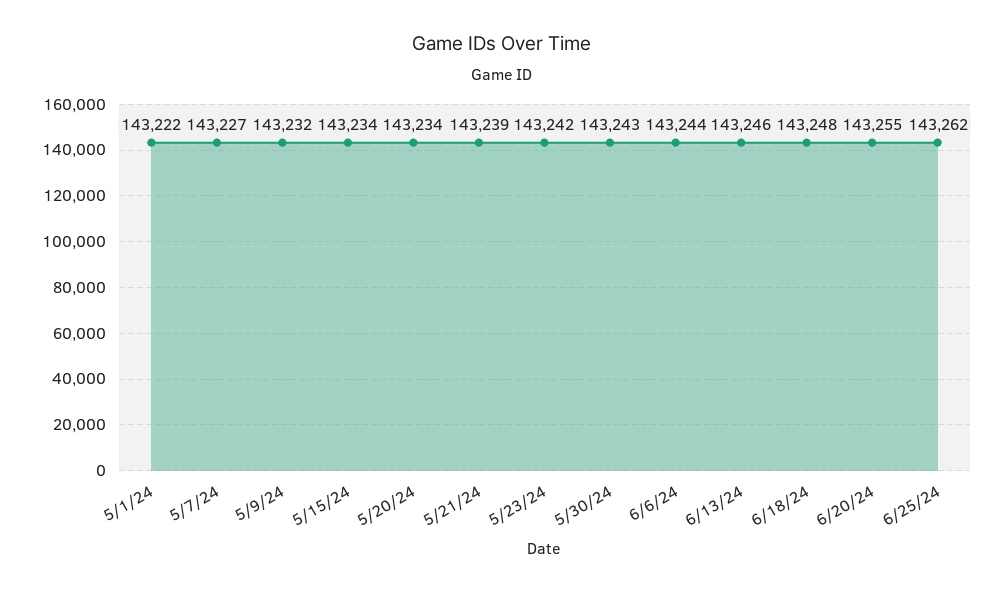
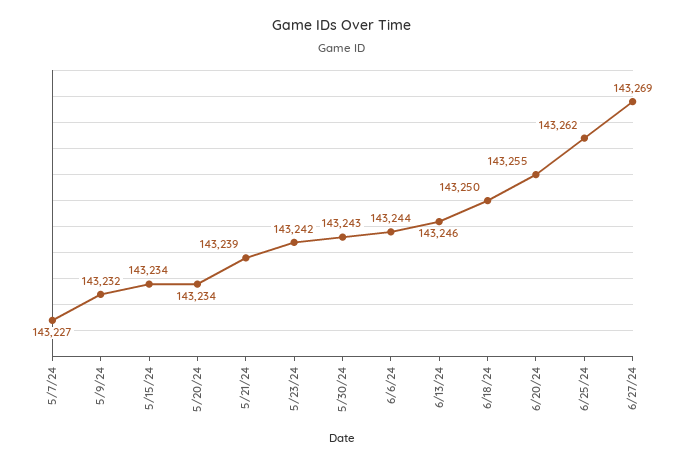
5/1/24: 143222 -> none
6/18/24: 143248 -> 143250
6/27/24: none -> 143269

